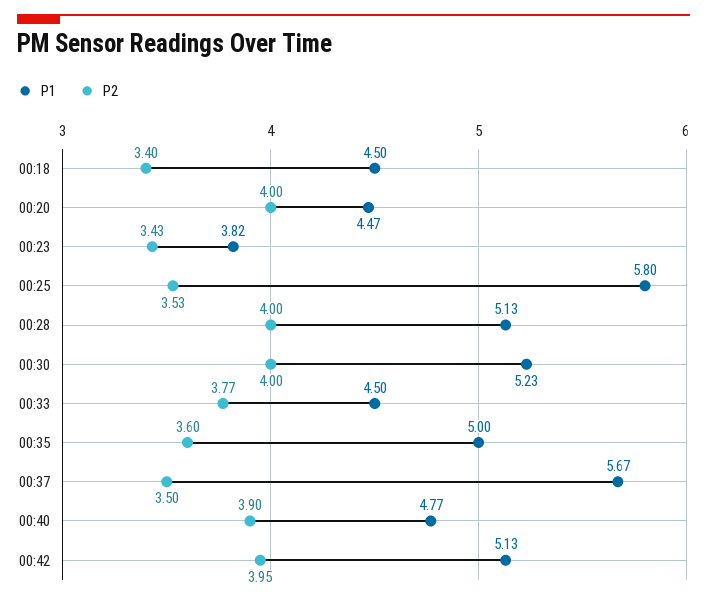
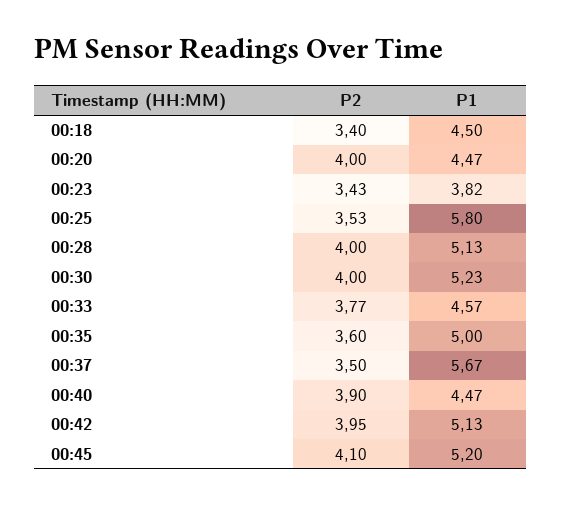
P1, 00:33: 4.5 -> 4.57
P1, 00:40: 4.77 -> 4.47
P2, 00:45: none -> 4.1
P1, 00:45: none -> 5.2

